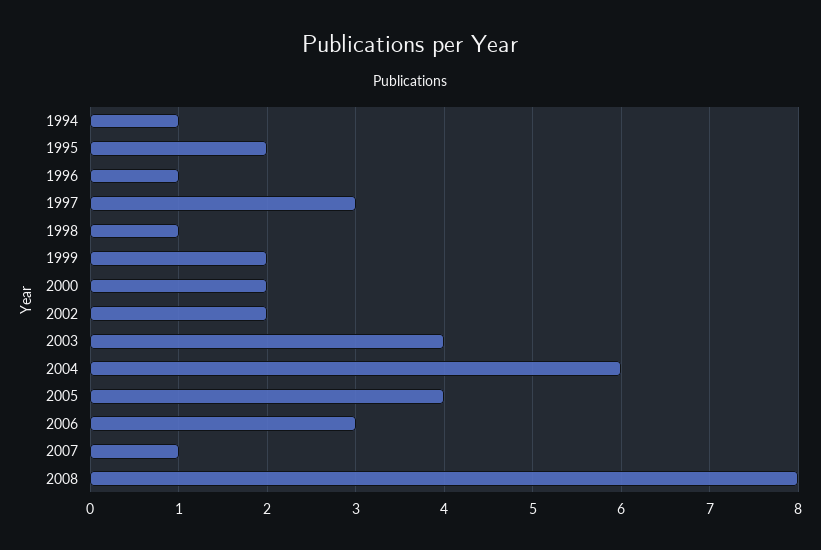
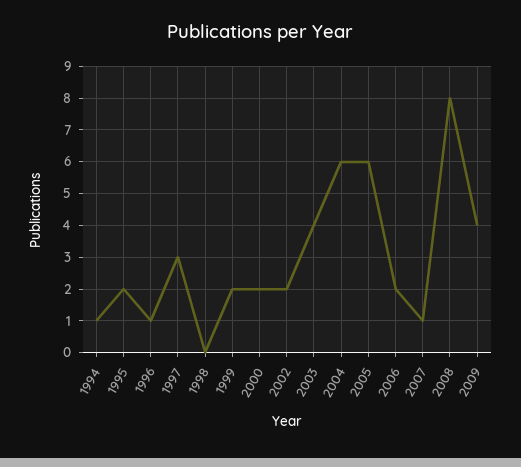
1998: 1 -> 0
2005: 4 -> 6
2006: 3 -> 2
2009: none -> 4

